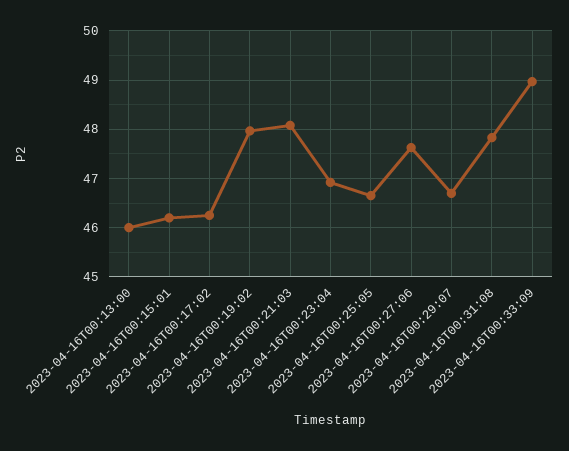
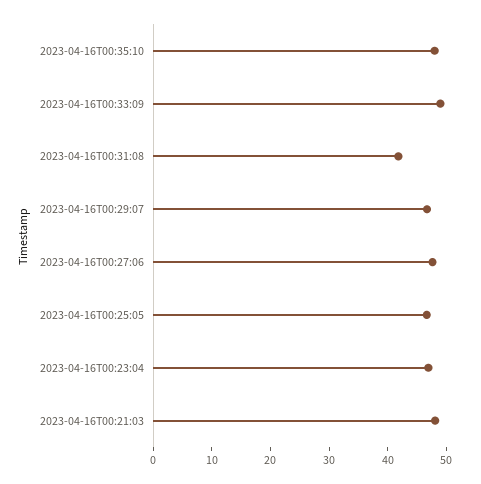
2023-04-16T00:13:00: 46 -> none
2023-04-16T00:15:01: 46.2 -> none
2023-04-16T00:17:02: 46.2 -> none
2023-04-16T00:19:02: 48 -> none
2023-04-16T00:31:08: 47.8 -> 42
2023-04-16T00:35:10: none -> 48

